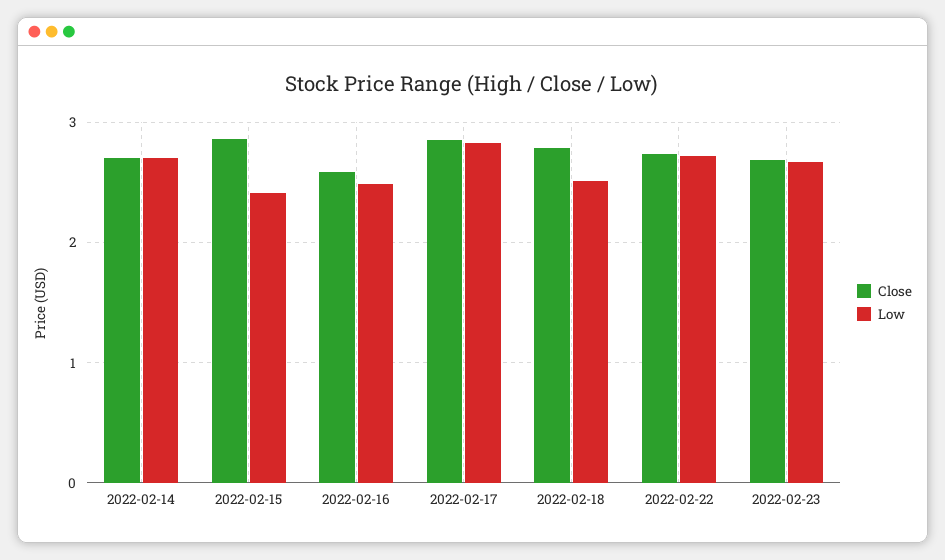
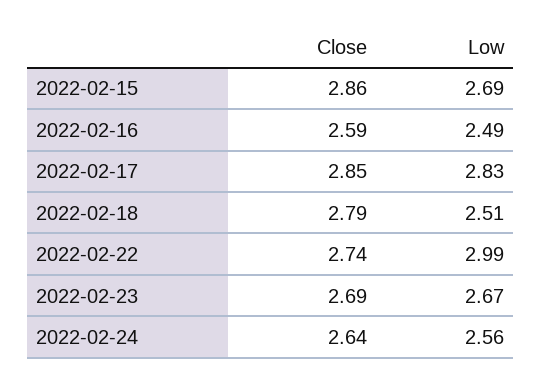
Close, 2022-02-14: 2.7 -> none
Low, 2022-02-14: 2.7 -> none
Low, 2022-02-15: 2.4 -> 2.69
Low, 2022-02-22: 2.7 -> 2.99
Close, 2022-02-24: none -> 2.64
Low, 2022-02-24: none -> 2.56

